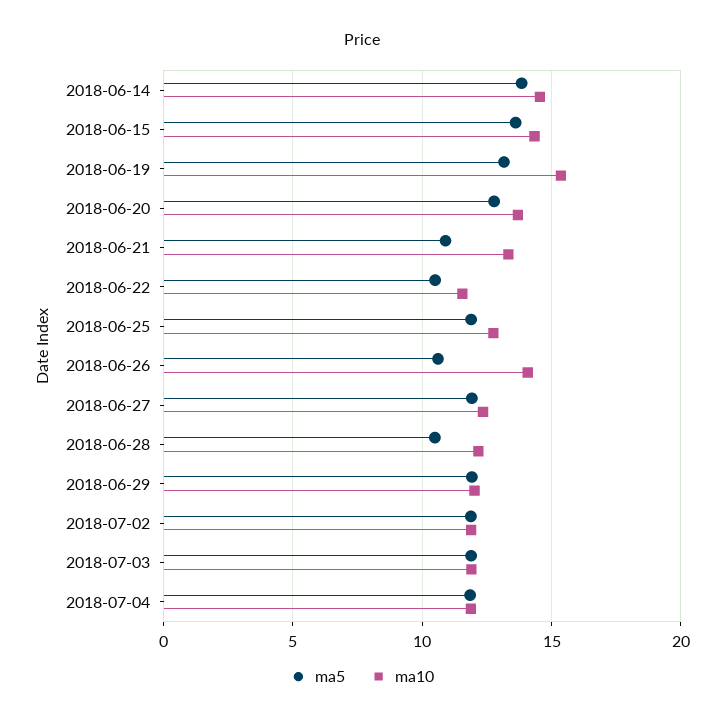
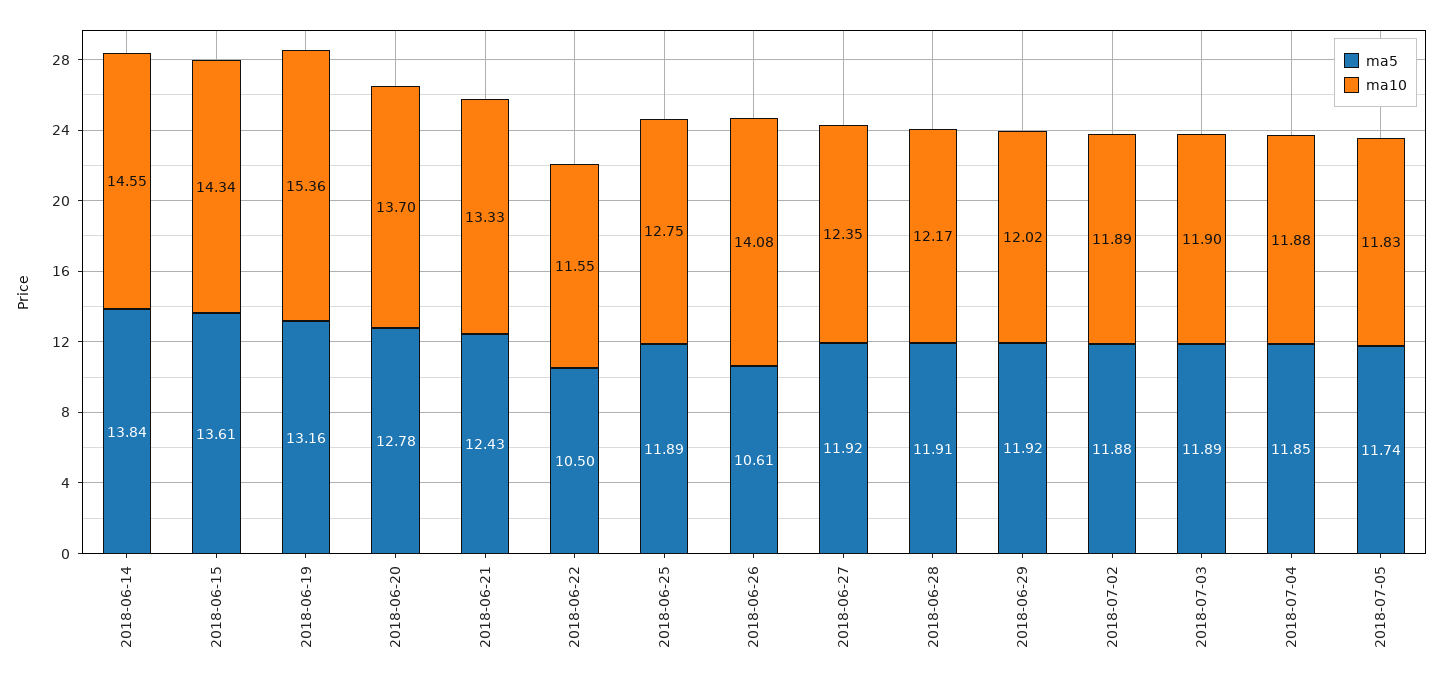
ma5, 2018-06-21: 11 -> 12.43
ma5, 2018-06-28: 10.5 -> 11.91
ma5, 2018-07-05: none -> 11.74
ma10, 2018-07-05: none -> 11.83

